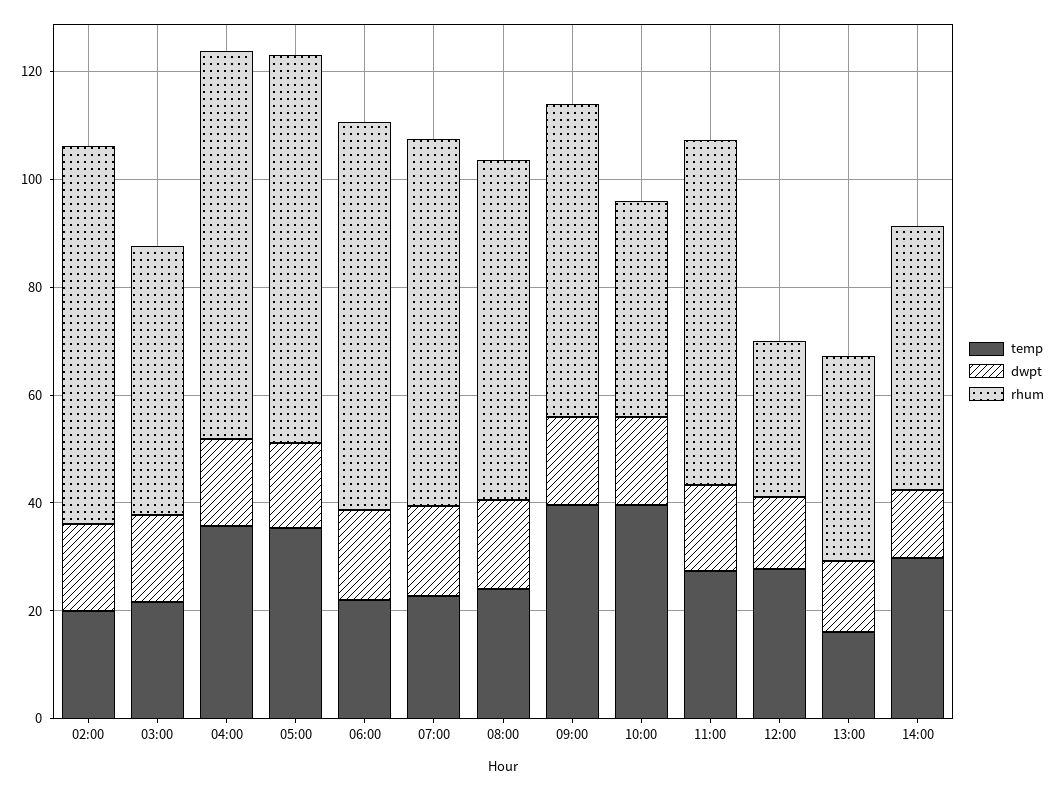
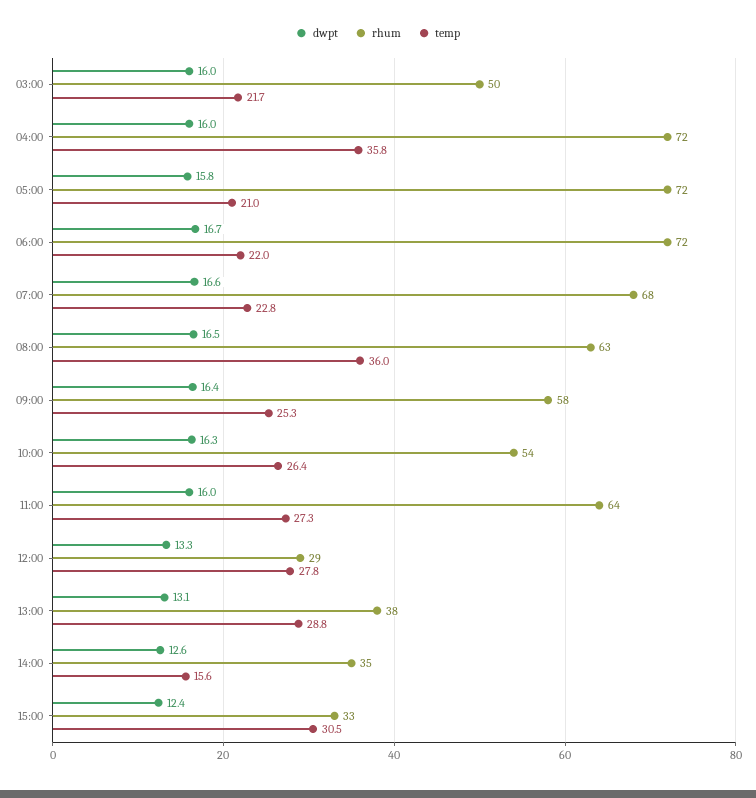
temp, 02:00: 20 -> none
dwpt, 02:00: 15 -> none
rhum, 02:00: 70 -> none
temp, 05:00: 35 -> 21
temp, 08:00: 25 -> 36
temp, 09:00: 40 -> 25.3
temp, 10:00: 40 -> 26.4
rhum, 10:00: 40 -> 54
temp, 13:00: 15 -> 28.8
temp, 14:00: 30 -> 15.6
rhum, 14:00: 50 -> 35
dwpt, 15:00: none -> 12.4
rhum, 15:00: none -> 33
temp, 15:00: none -> 30.5

